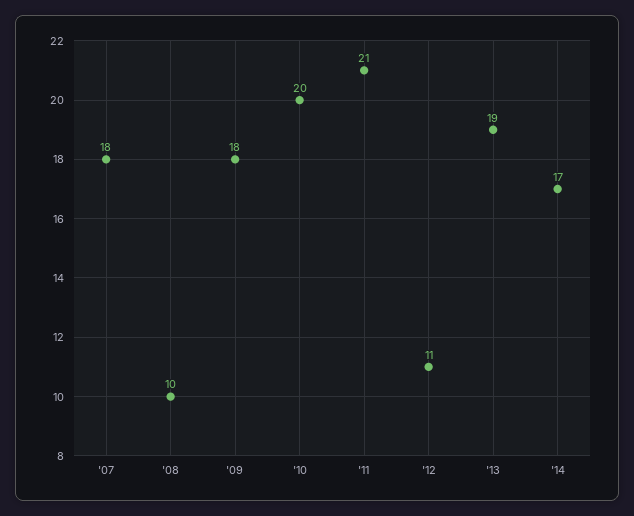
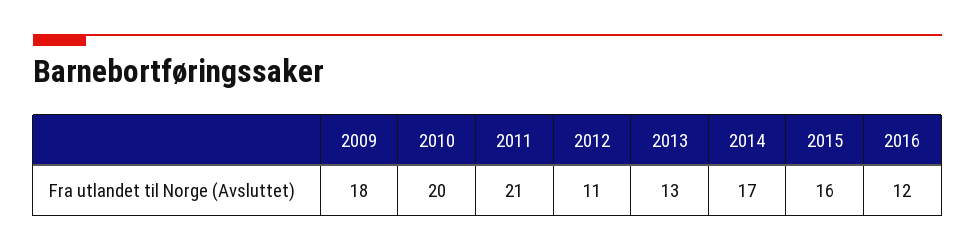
'07: 18 -> none
'08: 10 -> none
'13: 19 -> 13
2015: none -> 16
2016: none -> 12

